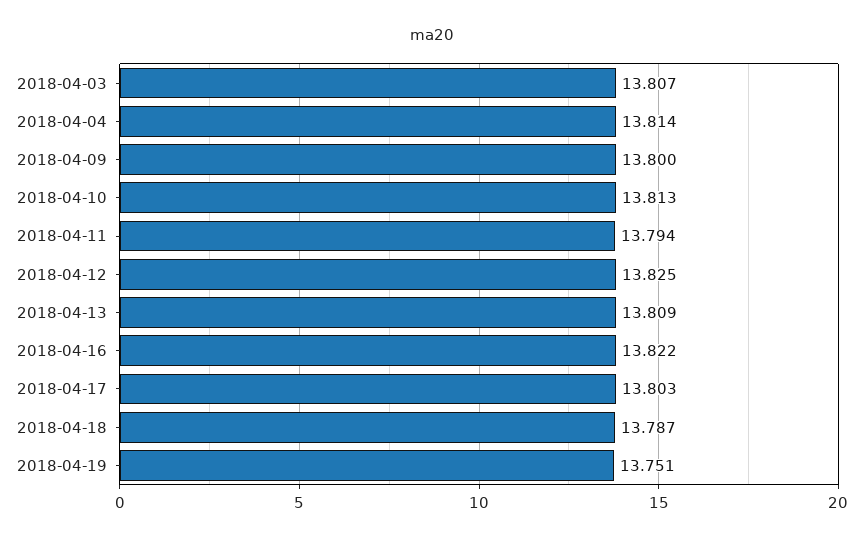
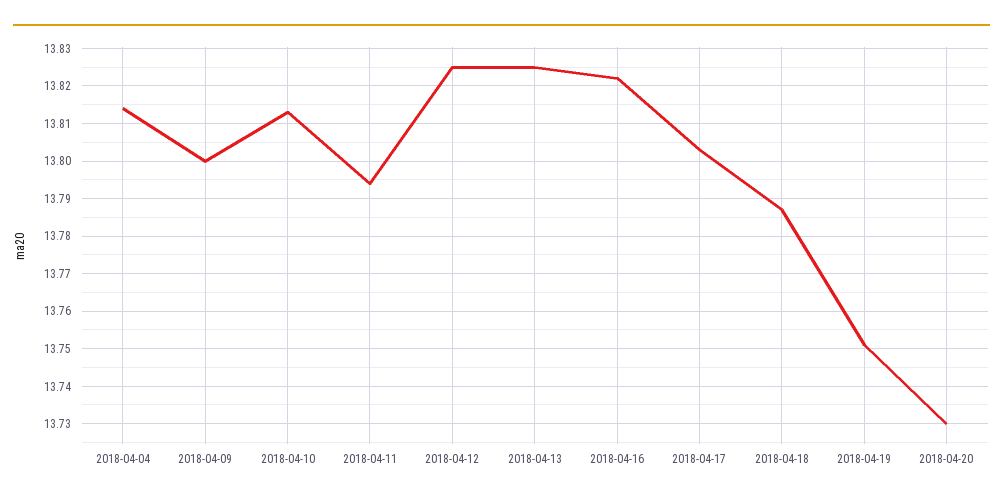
2018-04-03: 13.807 -> none
2018-04-13: 13.809 -> 13.825
2018-04-20: none -> 13.73

